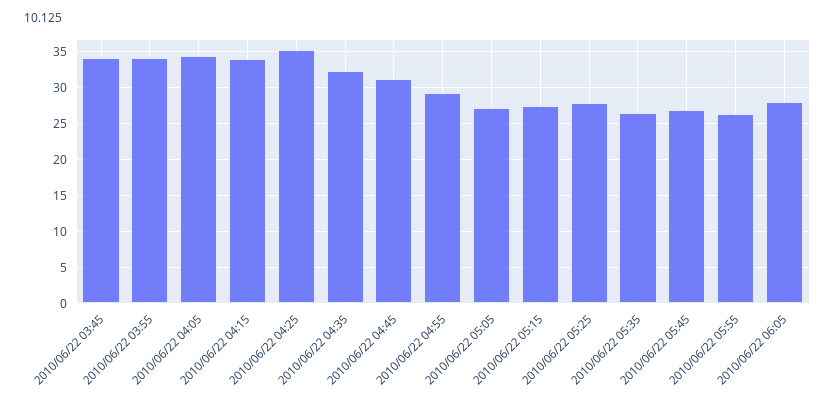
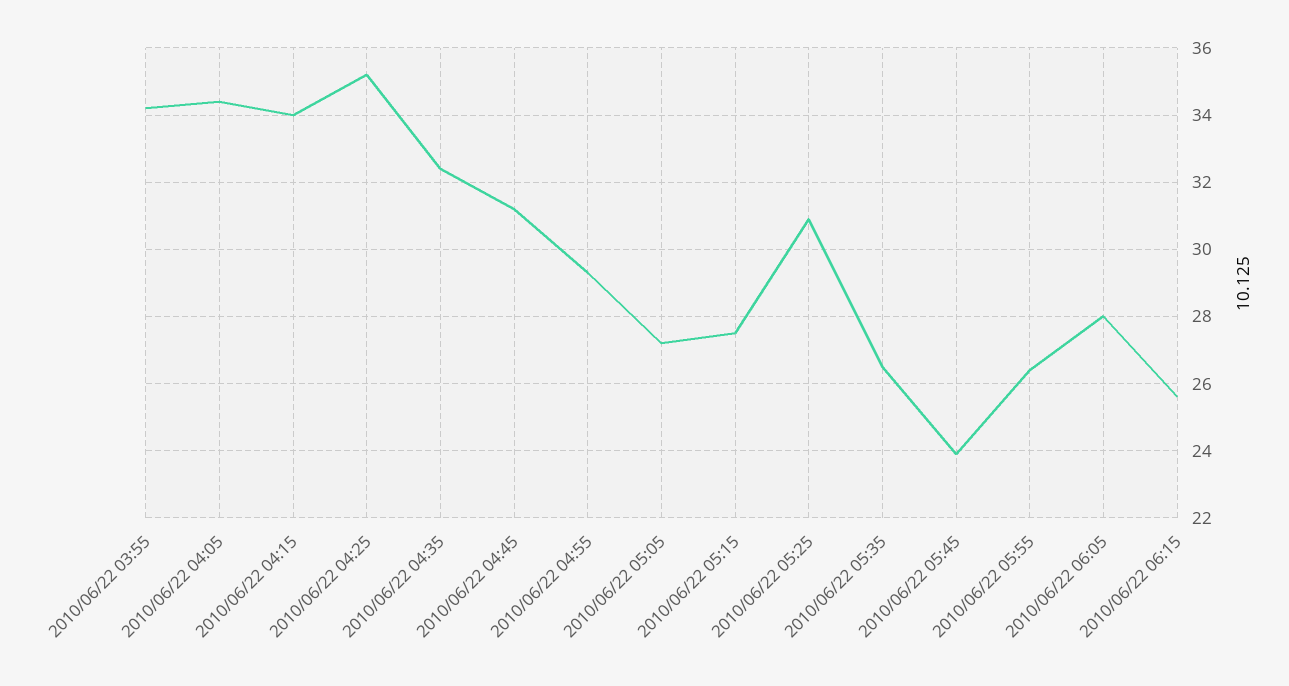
2010/06/22 03:45: 34 -> none
2010/06/22 05:25: 28 -> 31
2010/06/22 05:45: 27 -> 24
2010/06/22 06:15: none -> 25.5

